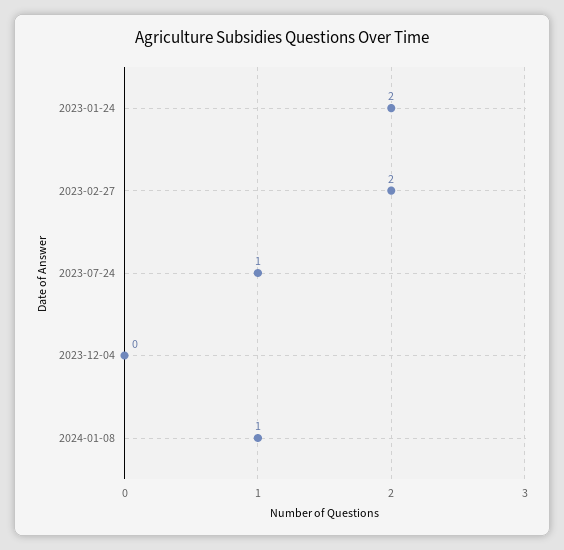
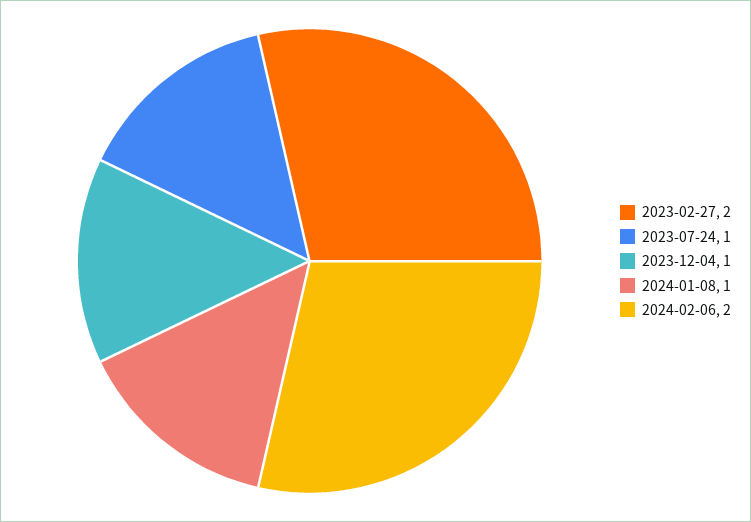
2023-01-24: 2 -> none
2023-12-04: 0 -> 1
2024-02-06: none -> 2

